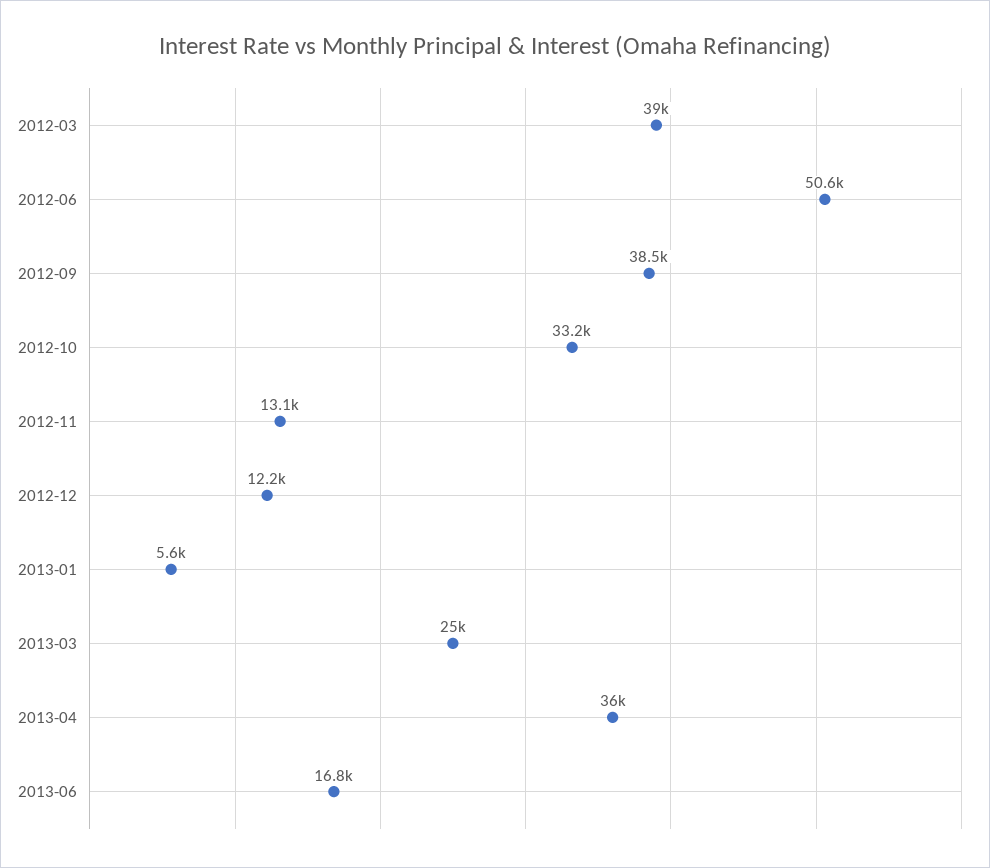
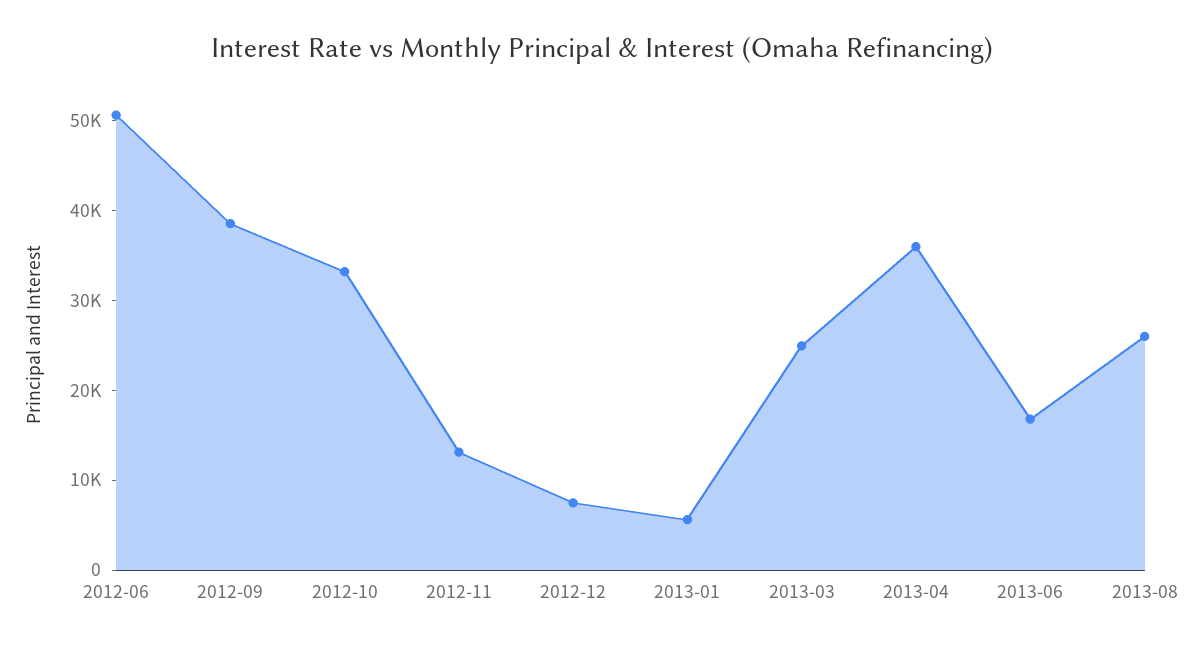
2012-03: 39000 -> none
2012-12: 12200 -> 8000
2013-08: none -> 26000

